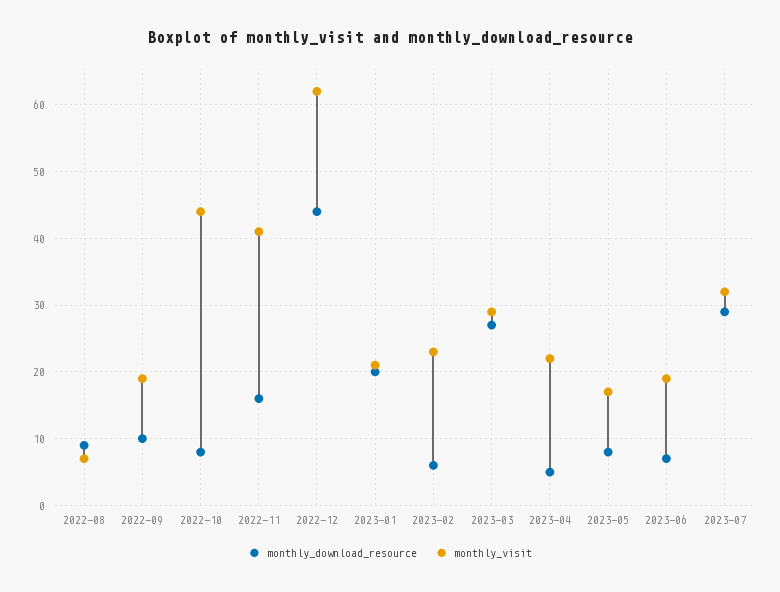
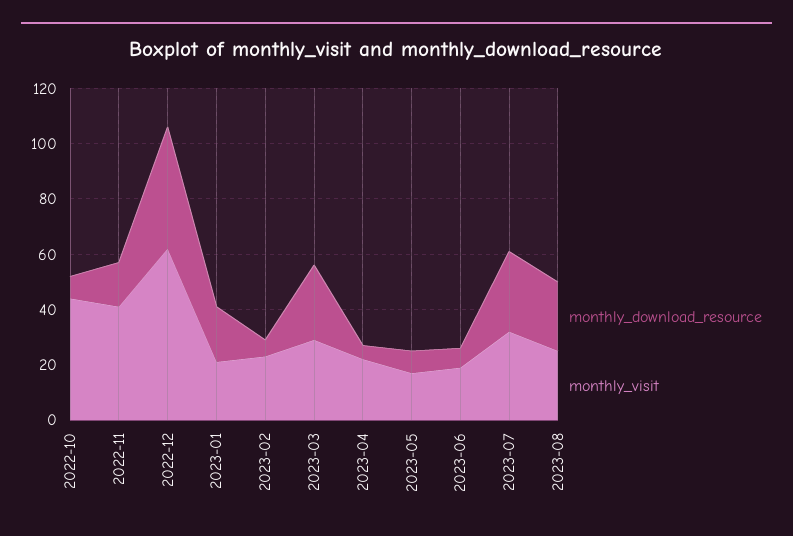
monthly_download_resource, 2022-08: 9 -> none
monthly_visit, 2022-08: 7 -> none
monthly_download_resource, 2022-09: 10 -> none
monthly_visit, 2022-09: 19 -> none
monthly_download_resource, 2023-08: none -> 25
monthly_visit, 2023-08: none -> 25

